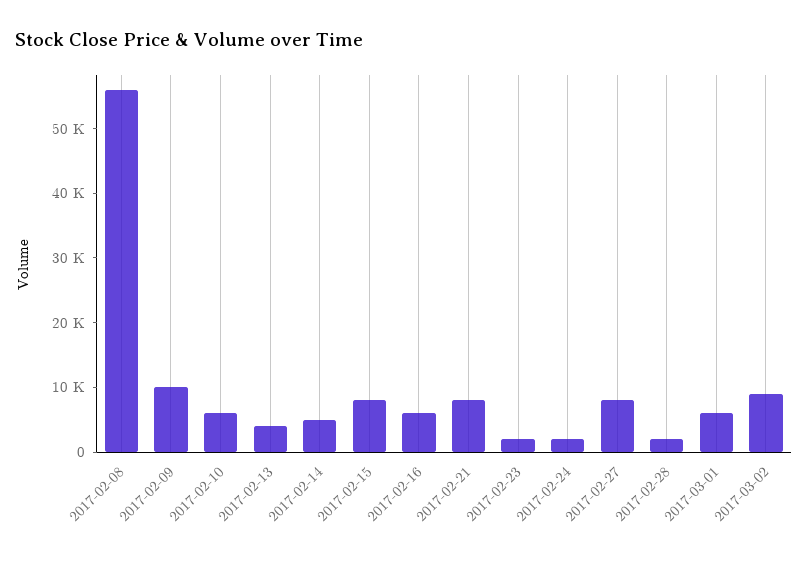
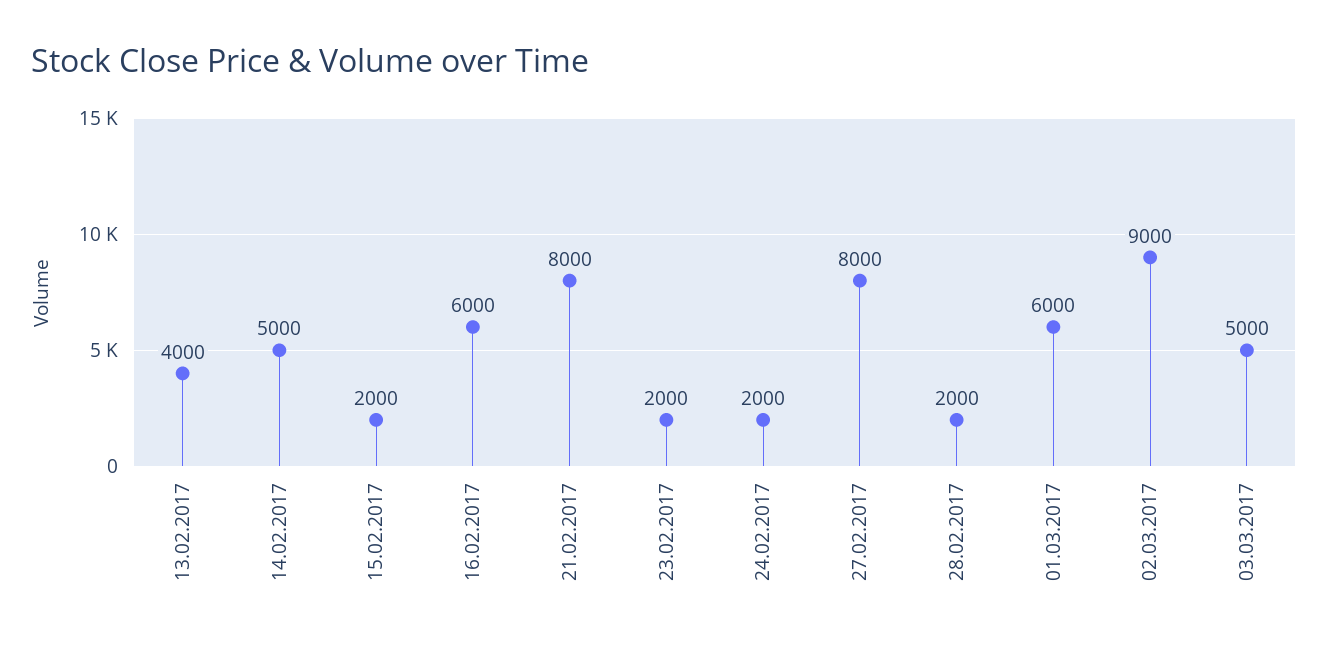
2017-02-08: 56000 -> none
2017-02-09: 10000 -> none
2017-02-10: 6000 -> none
2017-02-15: 8000 -> 2000
03.03.2017: none -> 5000

